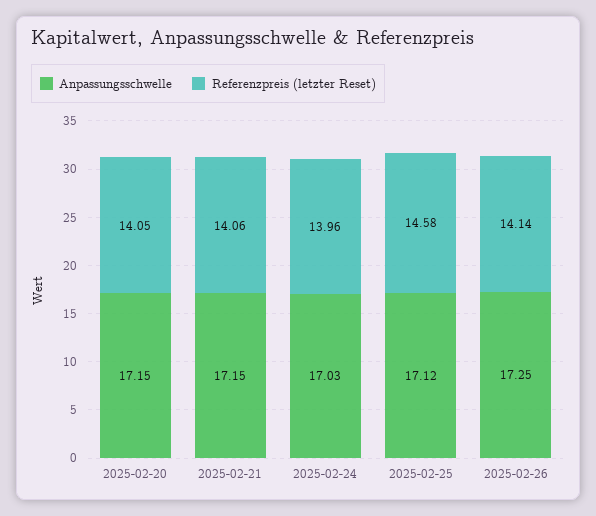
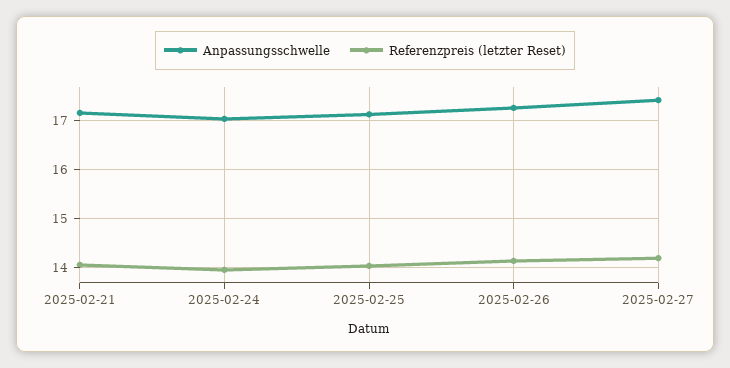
Anpassungsschwelle, 2025-02-20: 17.15 -> none
Referenzpreis (letzter Reset), 2025-02-20: 14.05 -> none
Referenzpreis (letzter Reset), 2025-02-25: 14.58 -> 14
Anpassungsschwelle, 2025-02-27: none -> 17.4
Referenzpreis (letzter Reset), 2025-02-27: none -> 14.2

